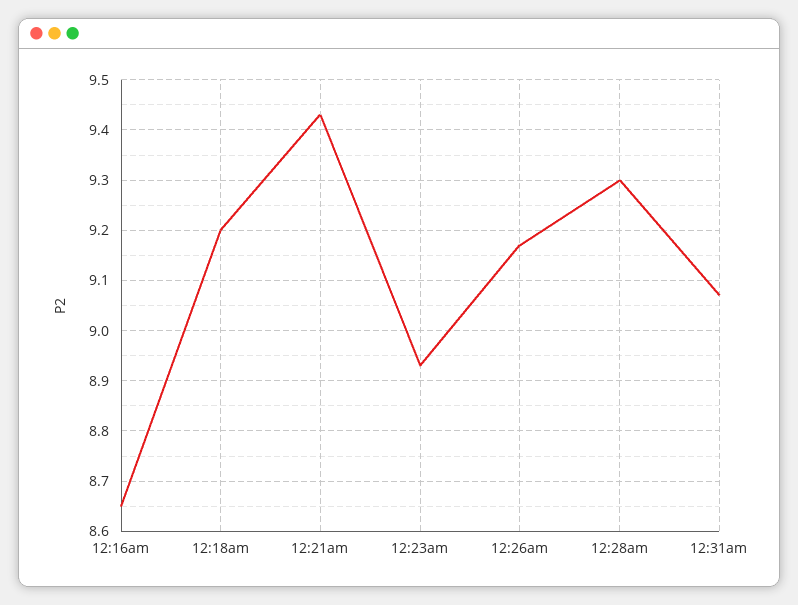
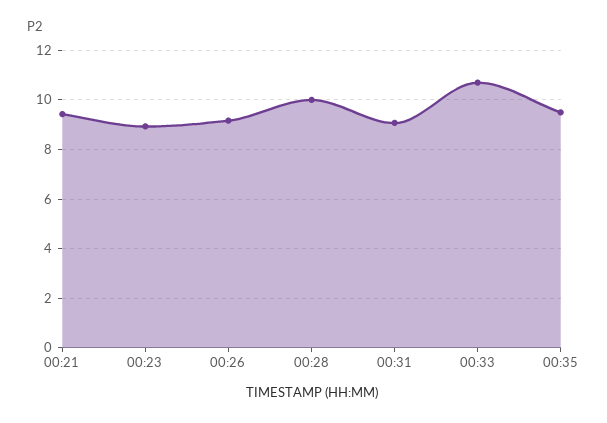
12:16am: 8.65 -> none
12:18am: 9.2 -> none
12:28am: 9.3 -> 10
00:33: none -> 10.75
00:35: none -> 9.5

